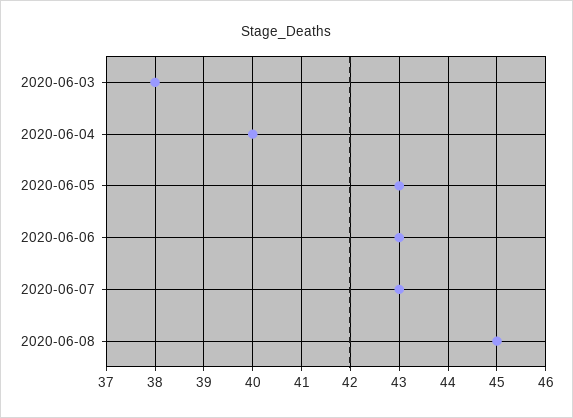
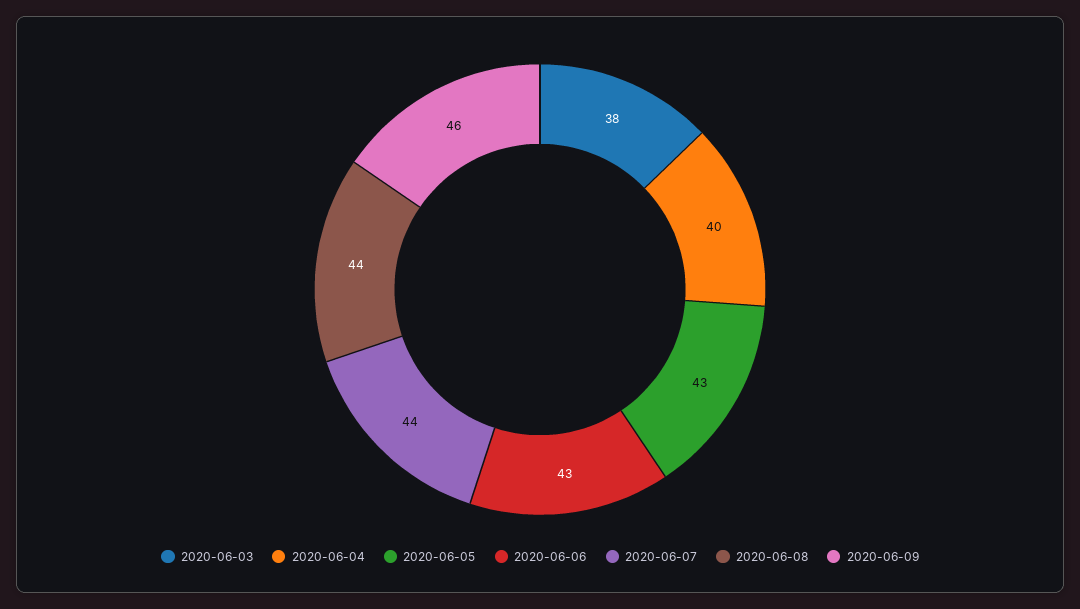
2020-06-07: 43 -> 44
2020-06-08: 45 -> 44
2020-06-09: none -> 46

